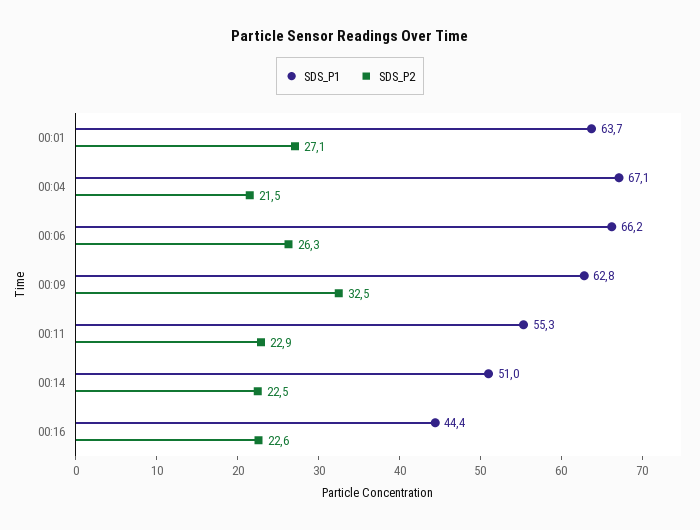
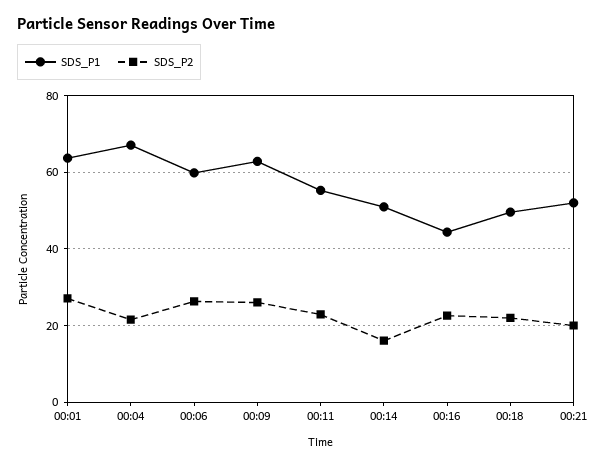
SDS_P1, 00:06: 66.2 -> 60
SDS_P2, 00:09: 32.5 -> 26
SDS_P2, 00:14: 22.5 -> 16
SDS_P1, 00:18: none -> 50
SDS_P2, 00:18: none -> 22
SDS_P1, 00:21: none -> 52
SDS_P2, 00:21: none -> 20

